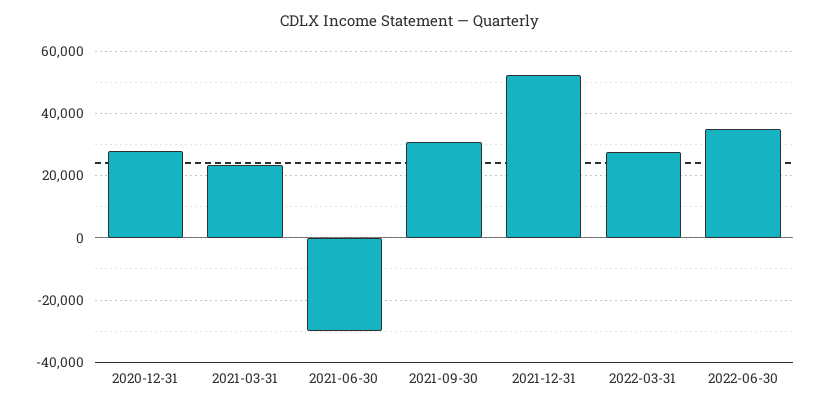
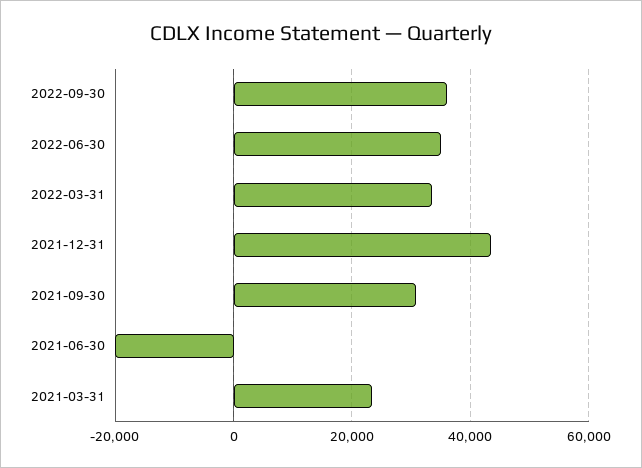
2020-12-31: 28000 -> none
2021-06-30: -30000 -> -20000
2021-12-31: 52000 -> 44000
2022-03-31: 28000 -> 34000
2022-09-30: none -> 36000

